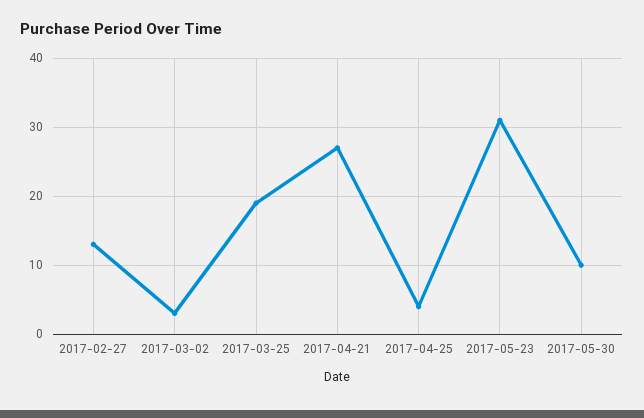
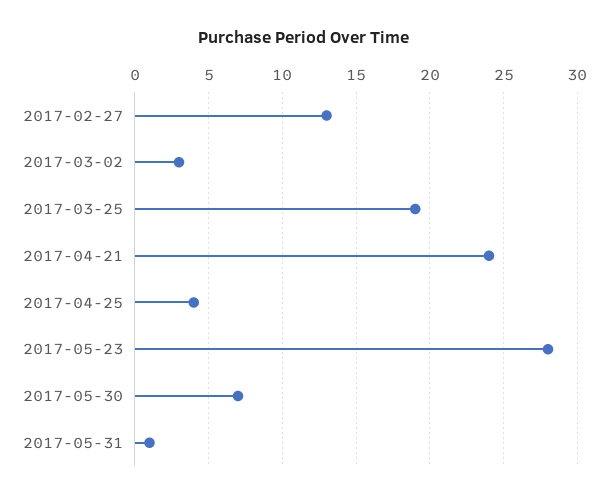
2017-04-21: 27 -> 24
2017-05-23: 31 -> 28
2017-05-30: 10 -> 7
2017-05-31: none -> 1

